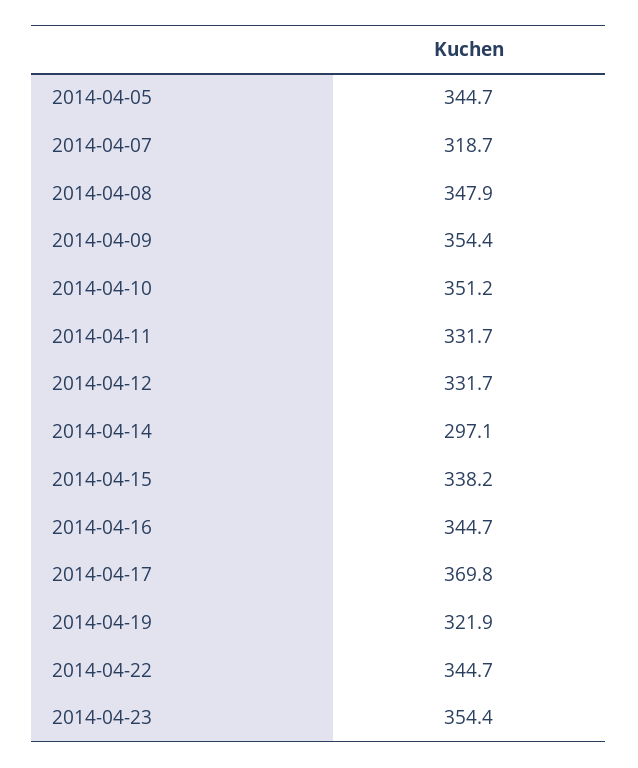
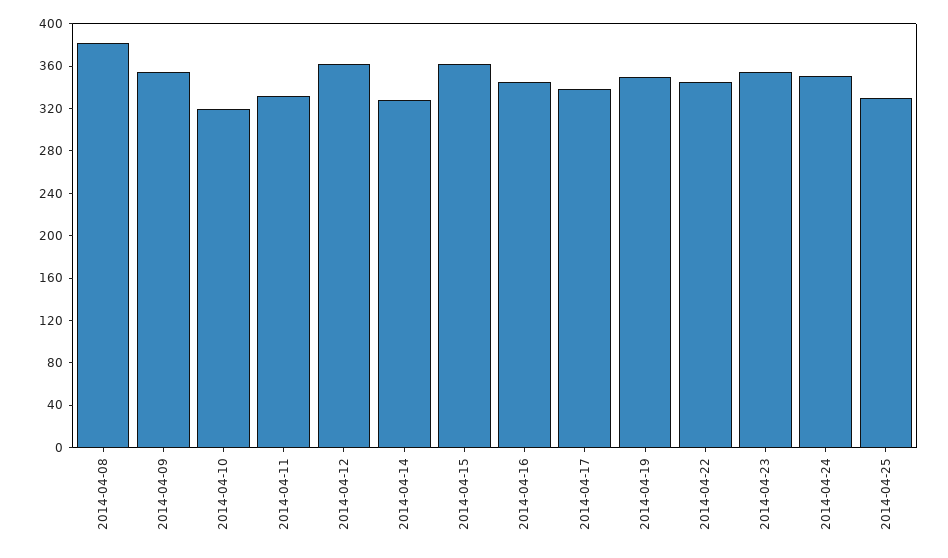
2014-04-05: 344.7 -> none
2014-04-07: 318.7 -> none
2014-04-08: 347.9 -> 380
2014-04-10: 351.2 -> 320
2014-04-12: 331.7 -> 360
2014-04-14: 297.1 -> 330
2014-04-15: 338.2 -> 360
2014-04-17: 369.8 -> 340
2014-04-19: 321.9 -> 350
2014-04-24: none -> 350
2014-04-25: none -> 330

